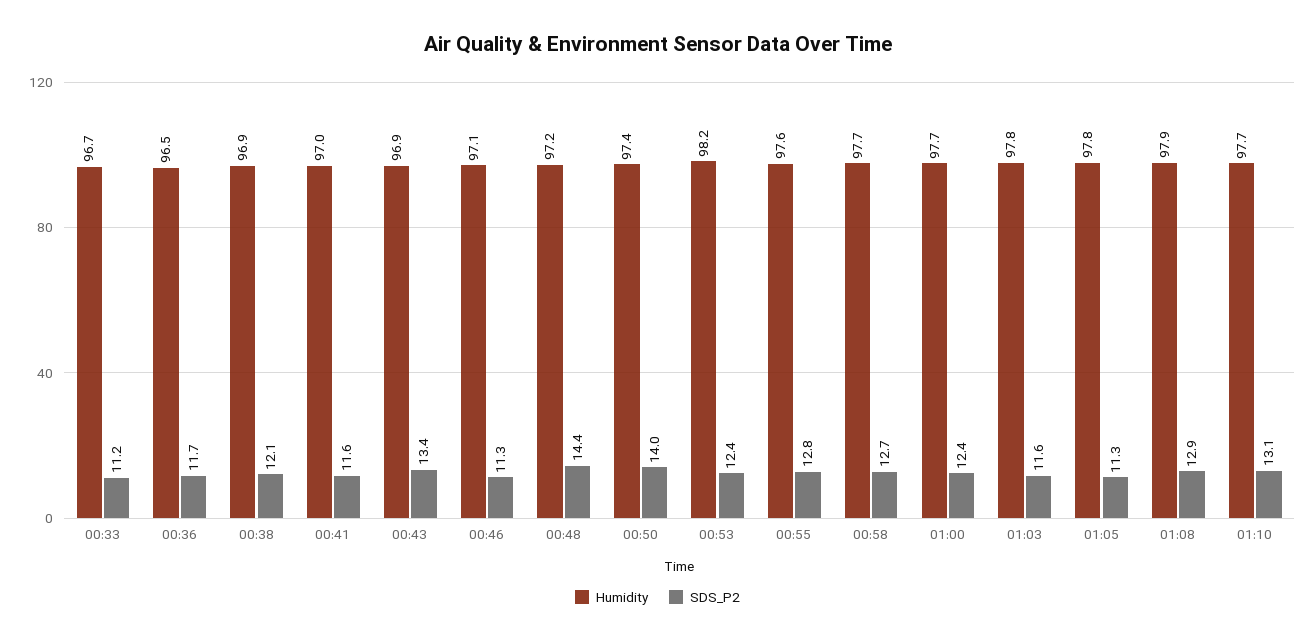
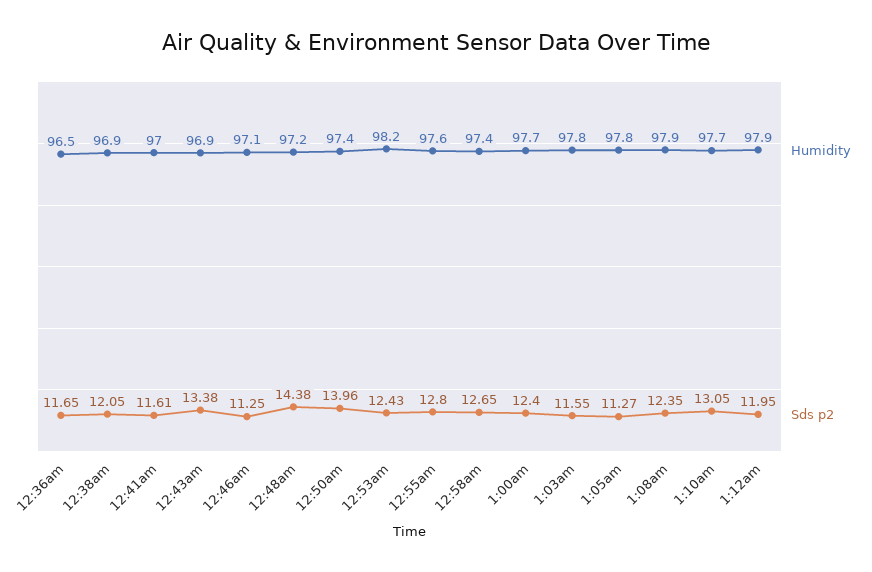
Humidity, 00:33: 96.7 -> none
SDS_P2, 00:33: 11.2 -> none
Humidity, 00:58: 97.7 -> 97.4
SDS_P2, 01:08: 12.9 -> 12.35
Humidity, 1:12am: none -> 97.9
SDS_P2, 1:12am: none -> 11.95

